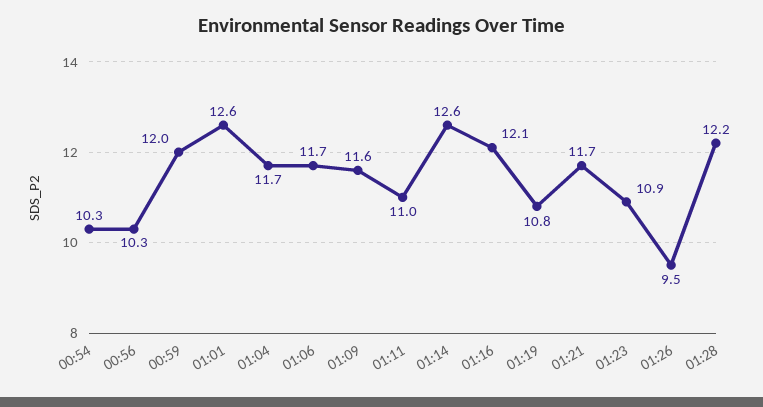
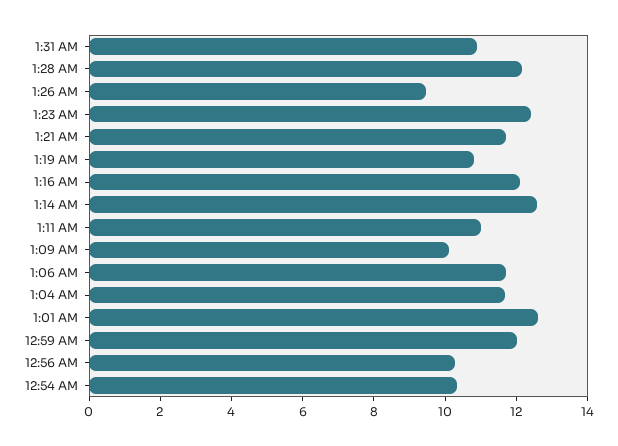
01:09: 11.6 -> 10
01:23: 10.9 -> 12.5
1:31 AM: none -> 11

